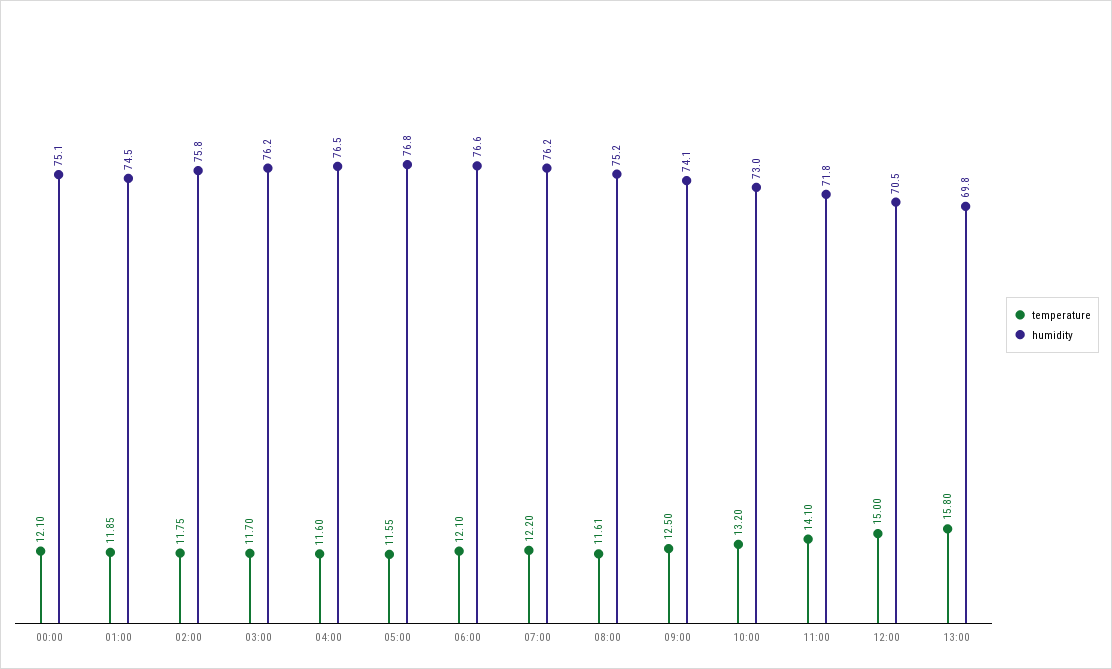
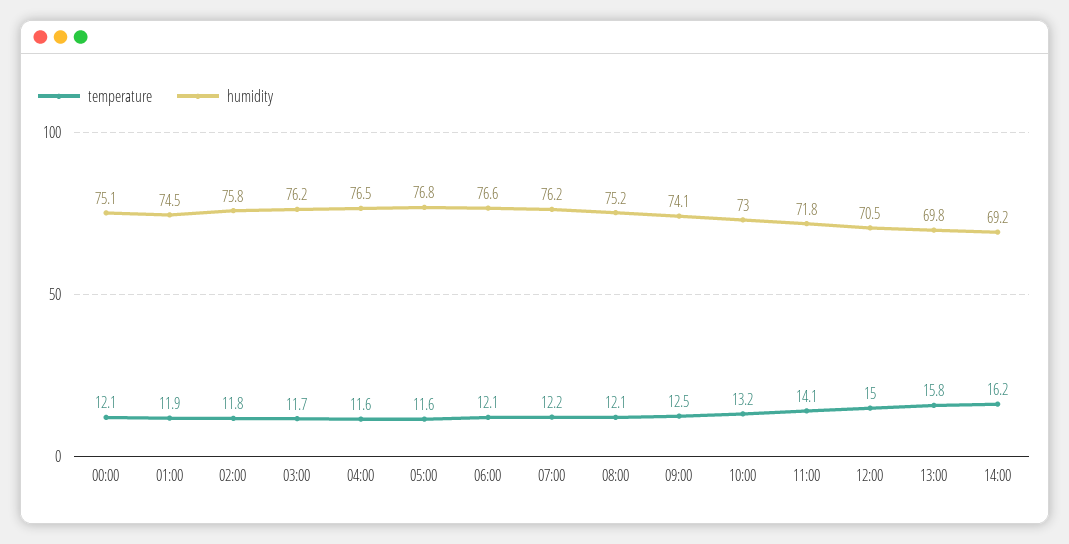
temperature, 08:00: 11.61 -> 12.1
temperature, 14:00: none -> 16.2
humidity, 14:00: none -> 69.2

